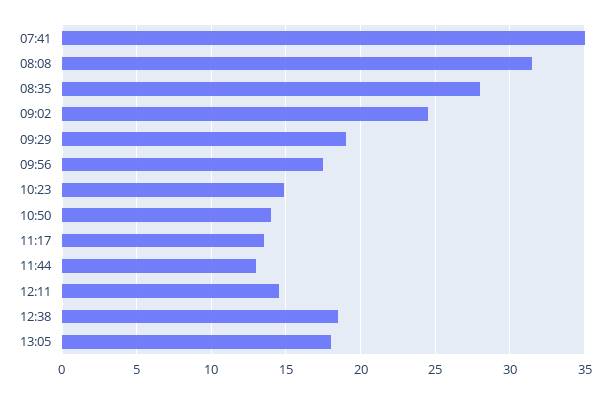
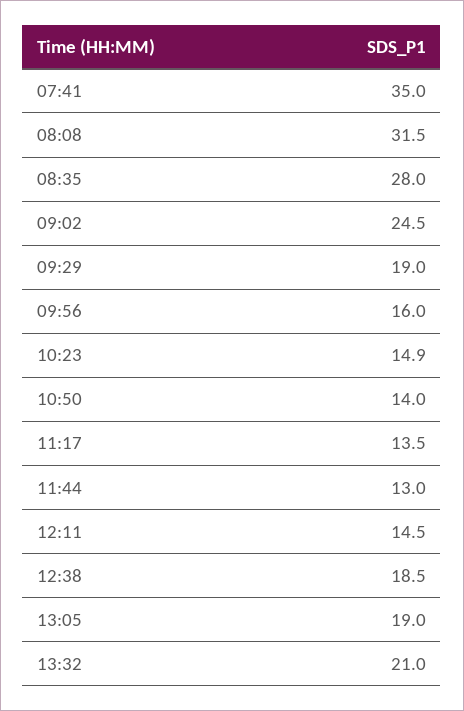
09:56: 17.5 -> 16
13:05: 18 -> 19
13:32: none -> 21

